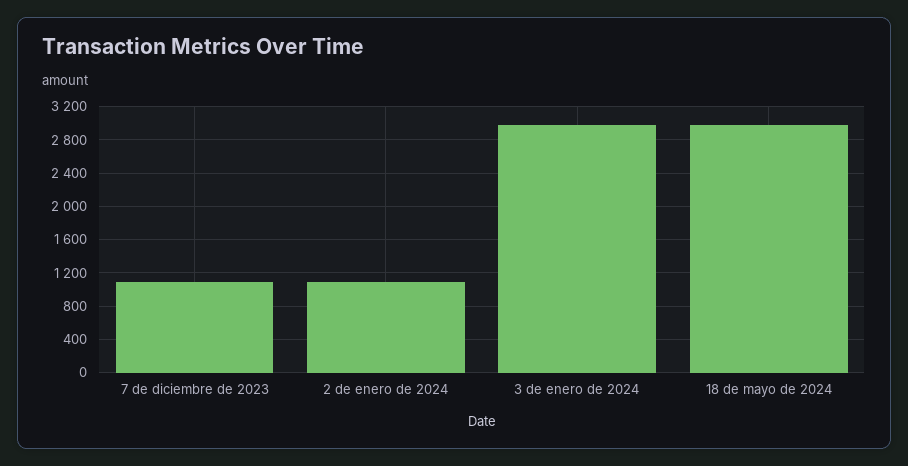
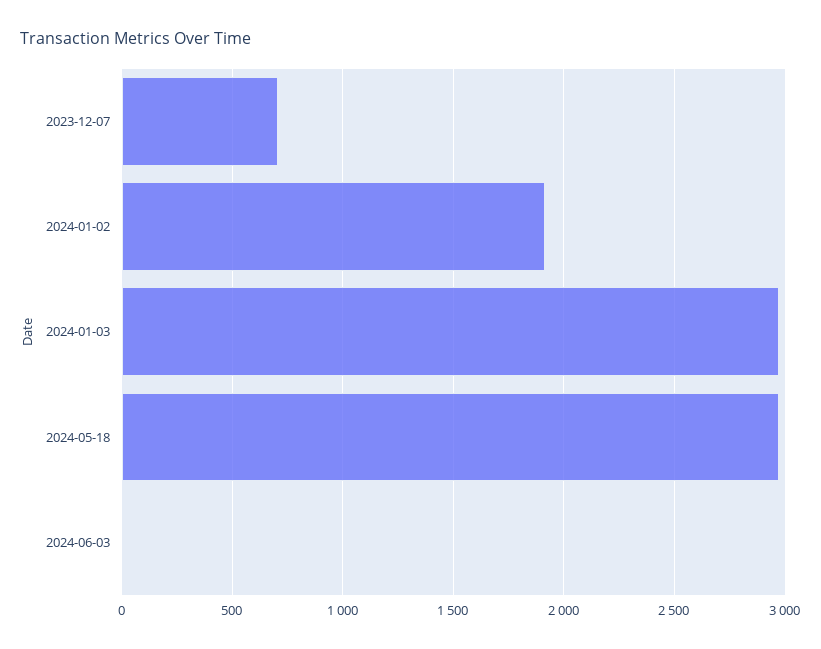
7 de diciembre de 2023: 1100 -> 700
2 de enero de 2024: 1100 -> 1900
2024-06-03: none -> 0

